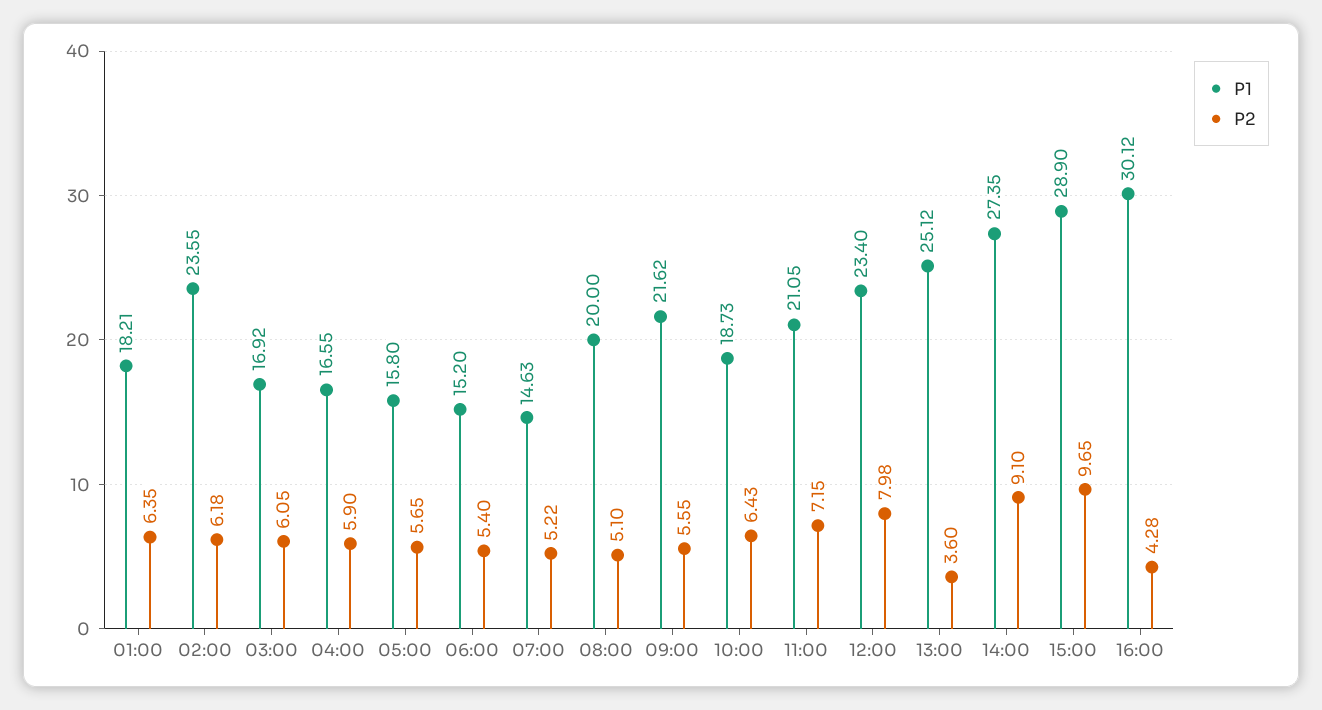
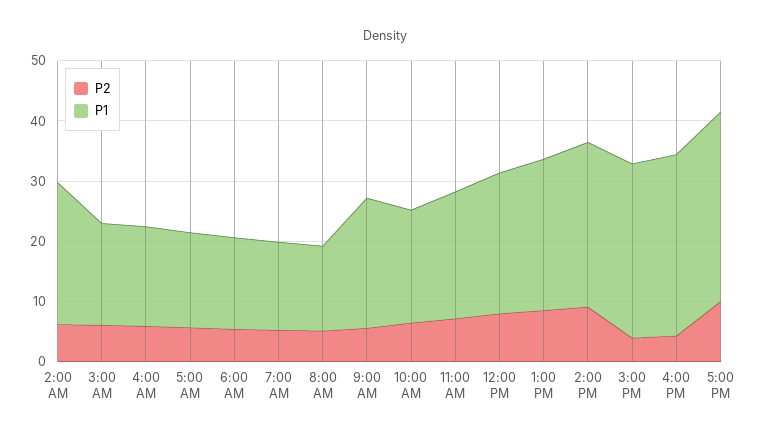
P1, 01:00: 18.21 -> none
P2, 01:00: 6.35 -> none
P1, 08:00: 20 -> 14
P2, 13:00: 3.6 -> 8
P2, 15:00: 9.65 -> 4
P2, 5:00 PM: none -> 10
P1, 5:00 PM: none -> 32

